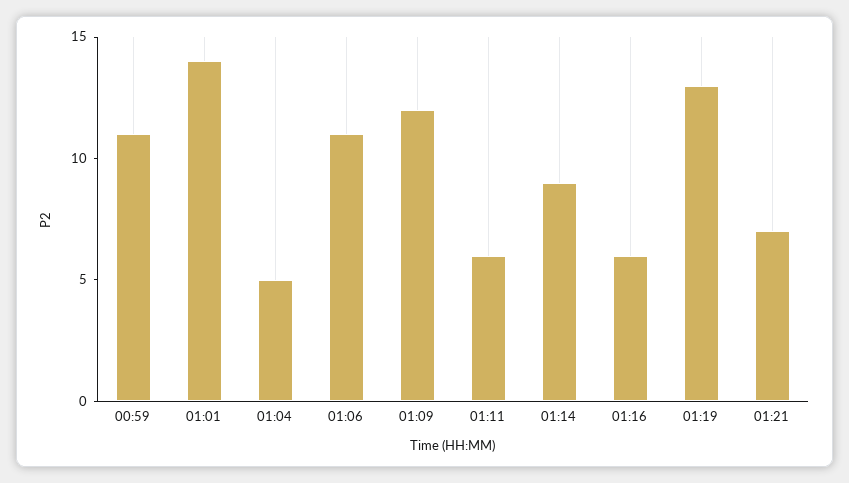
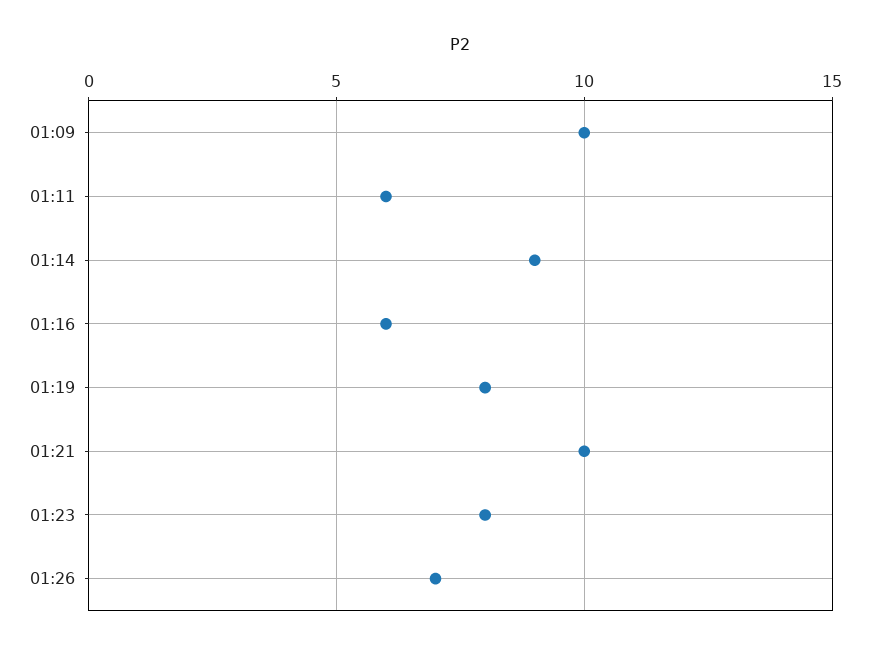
00:59: 11 -> none
01:01: 14 -> none
01:04: 5 -> none
01:06: 11 -> none
01:09: 12 -> 10
01:19: 13 -> 8
01:21: 7 -> 10
01:23: none -> 8
01:26: none -> 7

